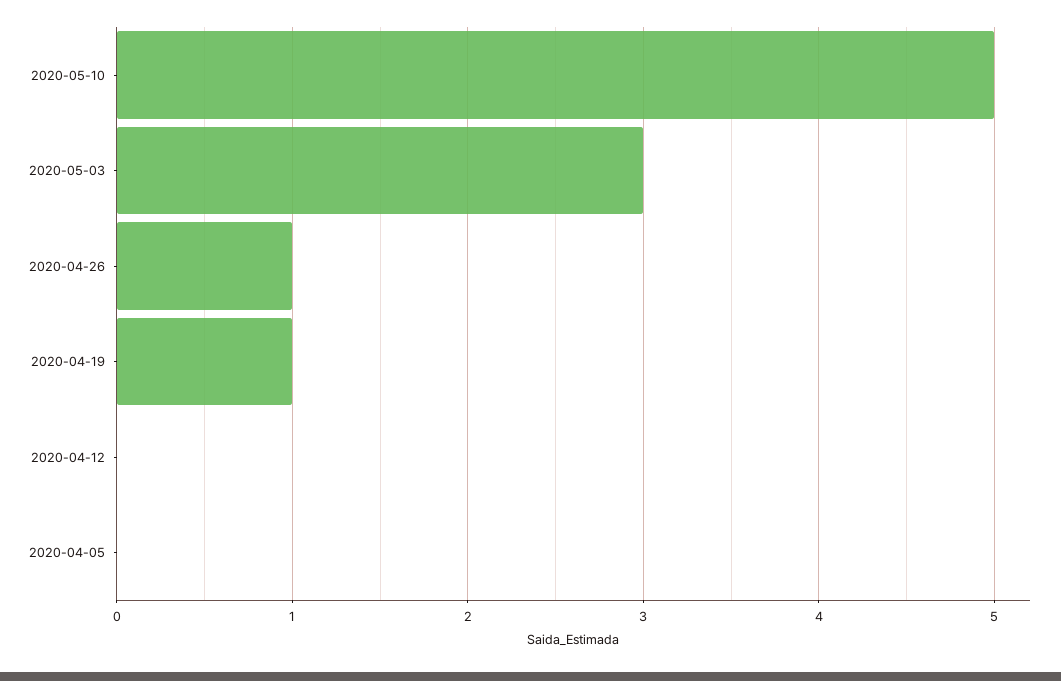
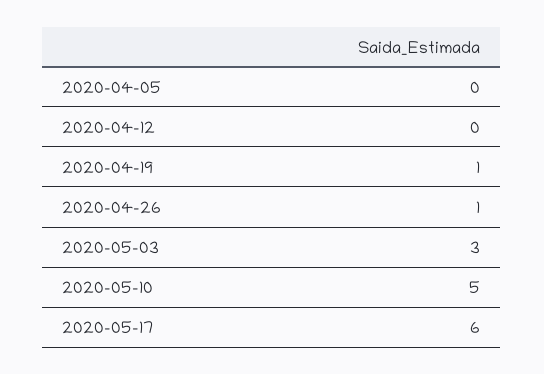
2020-05-17: none -> 6

